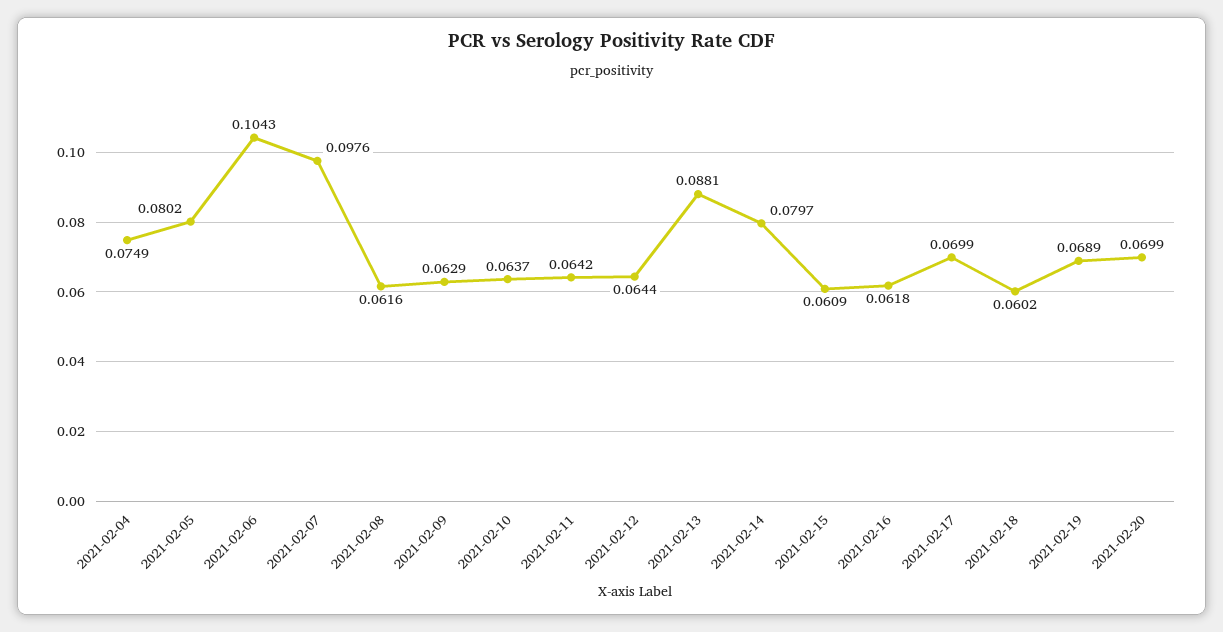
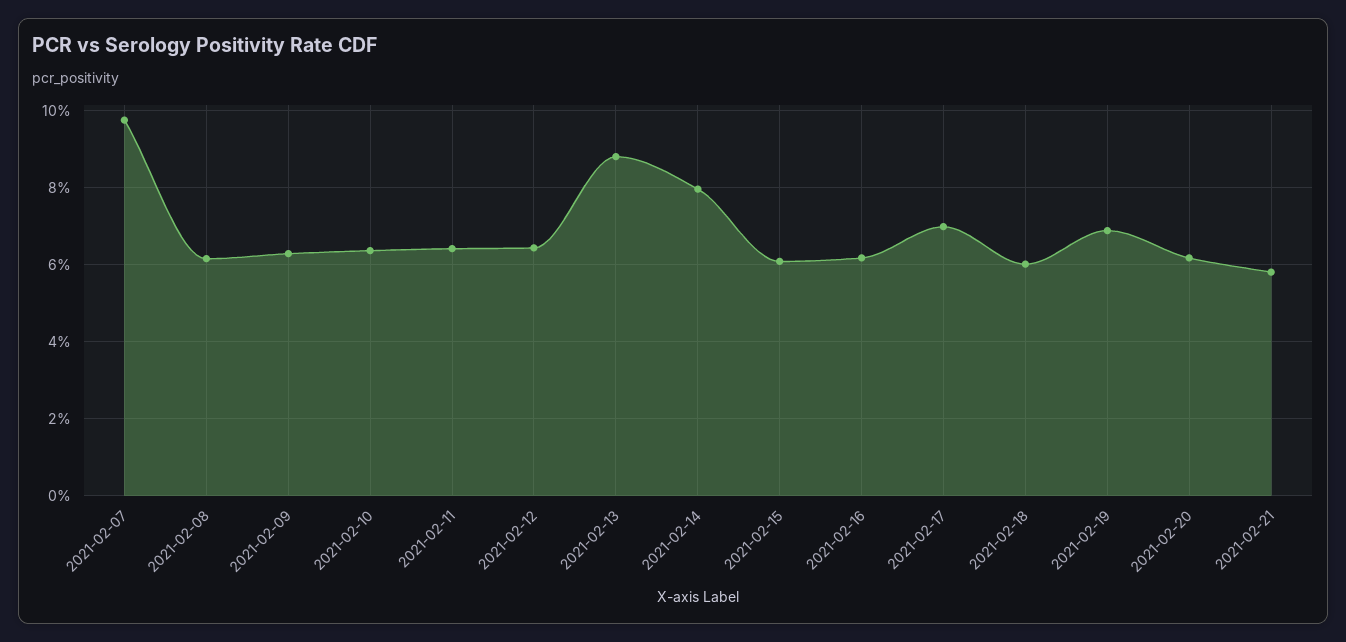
2021-02-04: 0.0749 -> none
2021-02-05: 0.0802 -> none
2021-02-06: 0.1043 -> none
2021-02-20: 0.0699 -> 0.062
2021-02-21: none -> 0.058

